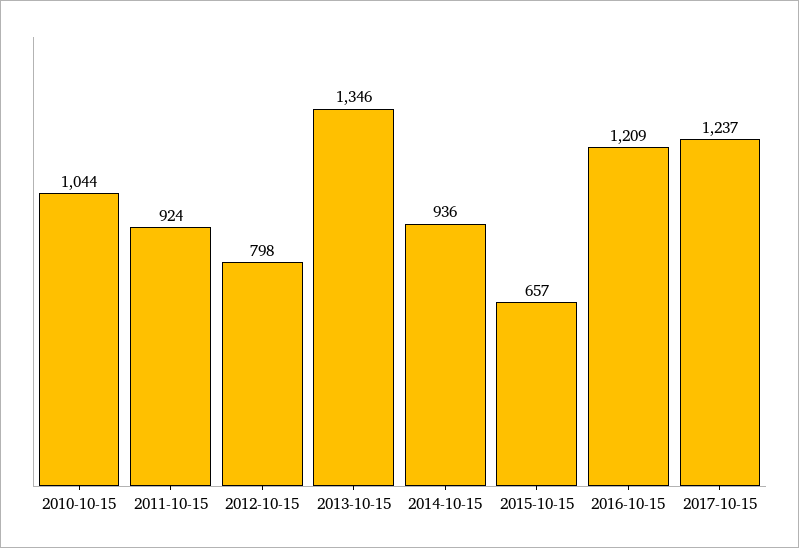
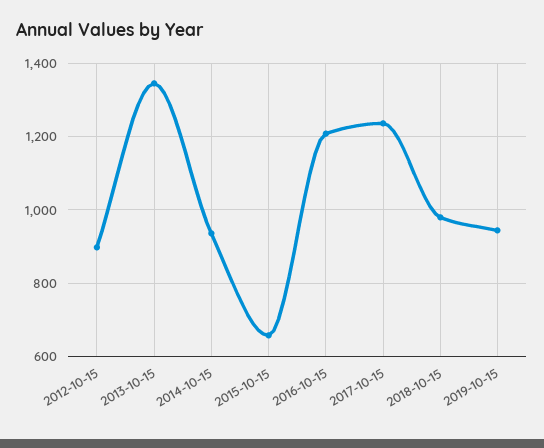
2010-10-15: 1044 -> none
2011-10-15: 924 -> none
2012-10-15: 798 -> 900
2018-10-15: none -> 980
2019-10-15: none -> 940

